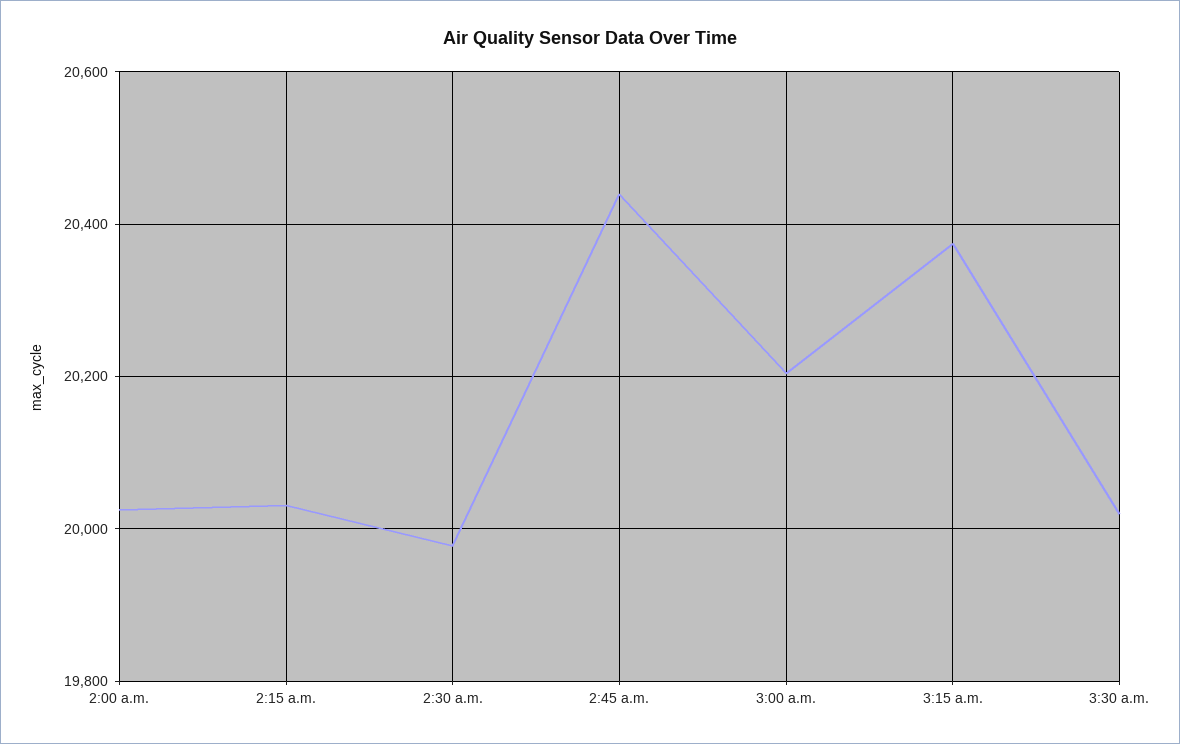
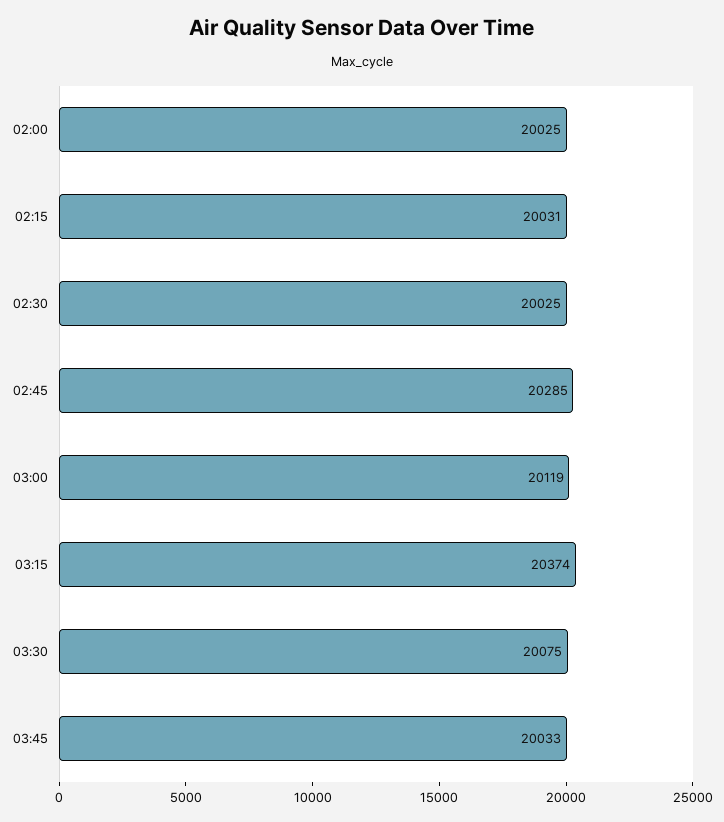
2:30 a.m.: 19980 -> 20025
2:45 a.m.: 20440 -> 20285
3:00 a.m.: 20200 -> 20119
3:30 a.m.: 20020 -> 20075
03:45: none -> 20033

